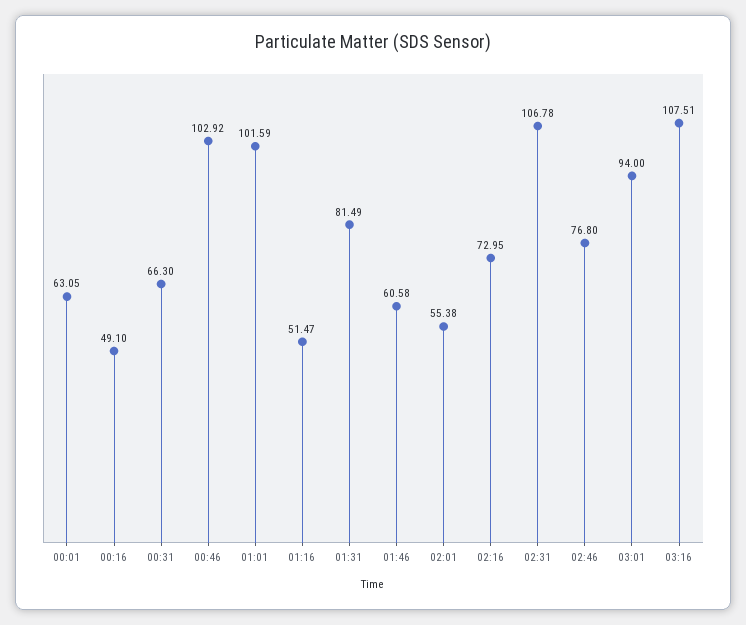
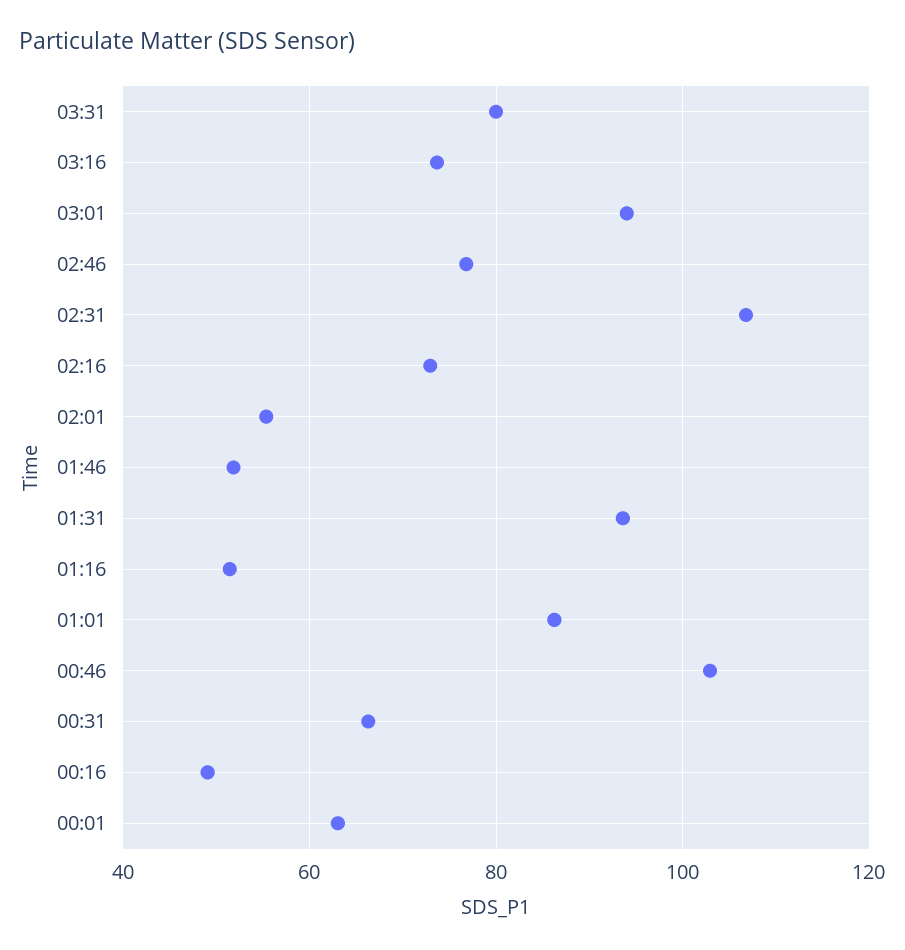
01:01: 101.59 -> 86
01:31: 81.49 -> 94
01:46: 60.58 -> 52
03:16: 107.51 -> 74
03:31: none -> 80

